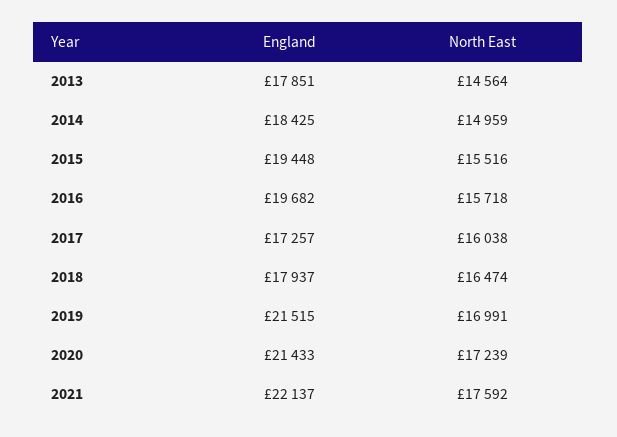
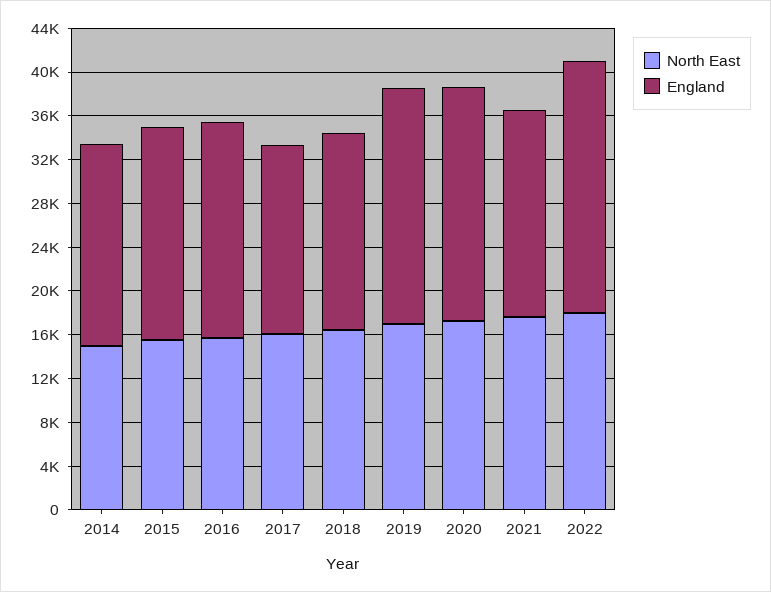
England, 2013: 17851 -> none
North East, 2013: 14564 -> none
England, 2021: 22137 -> 19000
North East, 2022: none -> 18000
England, 2022: none -> 23000

